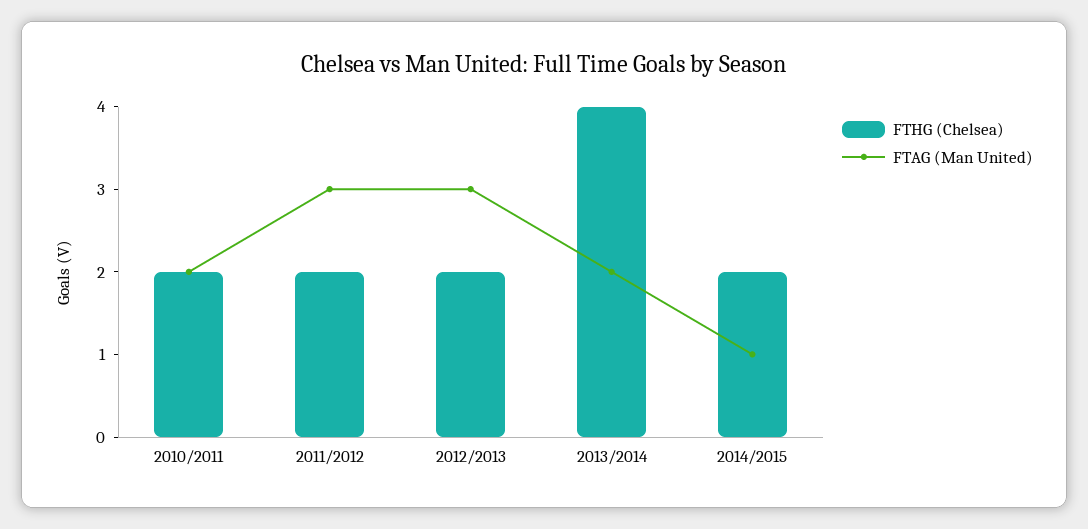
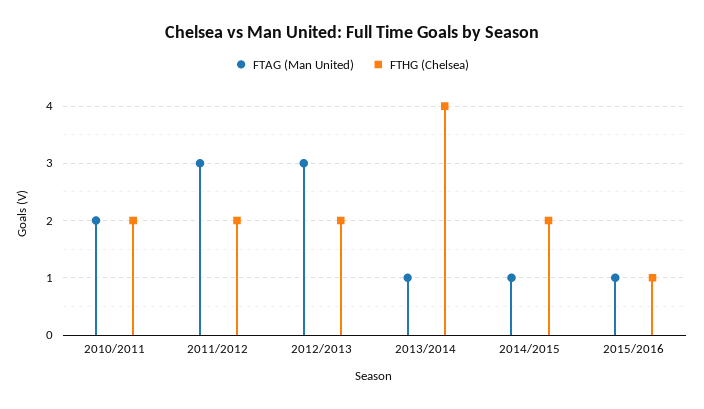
FTAG (Man United), 2013/2014: 2 -> 1
FTAG (Man United), 2015/2016: none -> 1
FTHG (Chelsea), 2015/2016: none -> 1

